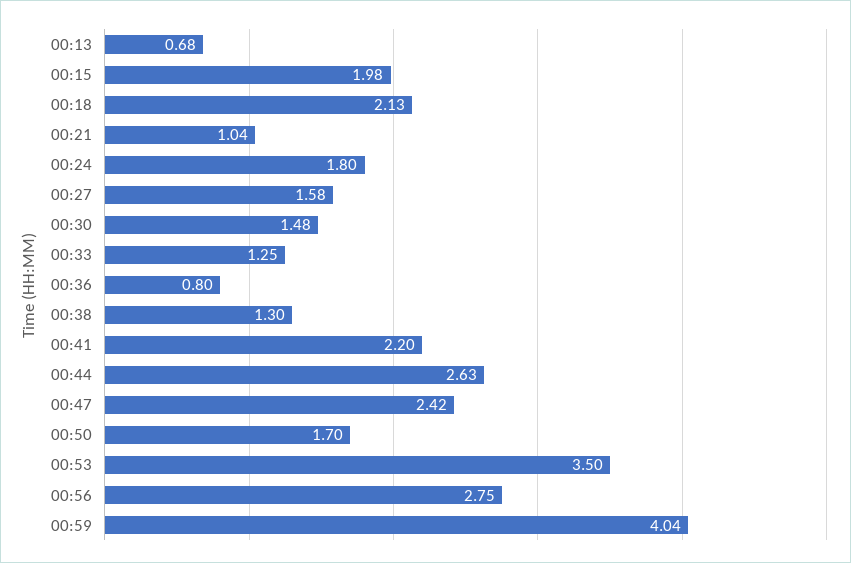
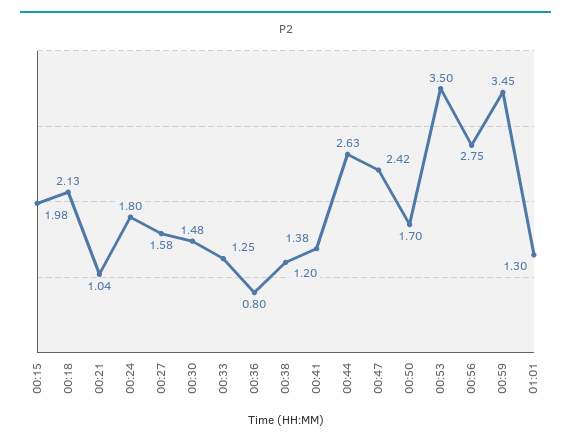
00:13: 0.68 -> none
00:38: 1.3 -> 1.2
00:41: 2.2 -> 1.38
00:59: 4.04 -> 3.45
01:01: none -> 1.3

